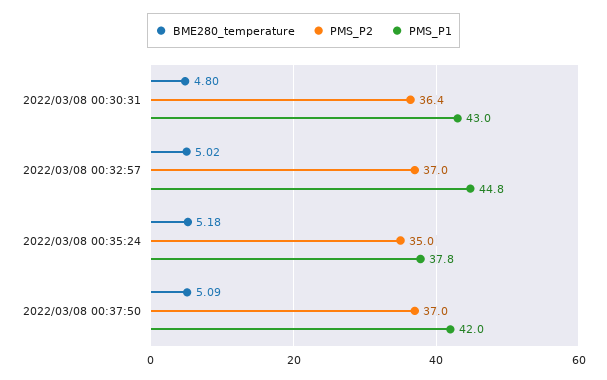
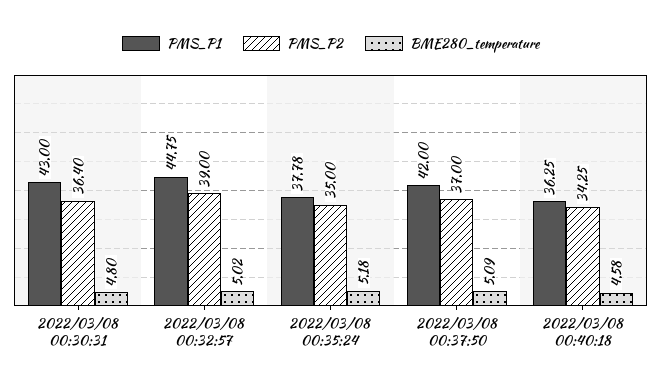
PMS_P2, 2022/03/08 00:32:57: 37 -> 39
PMS_P1, 2022/03/08 00:40:18: none -> 36.25
PMS_P2, 2022/03/08 00:40:18: none -> 34.25
BME280_temperature, 2022/03/08 00:40:18: none -> 4.58

